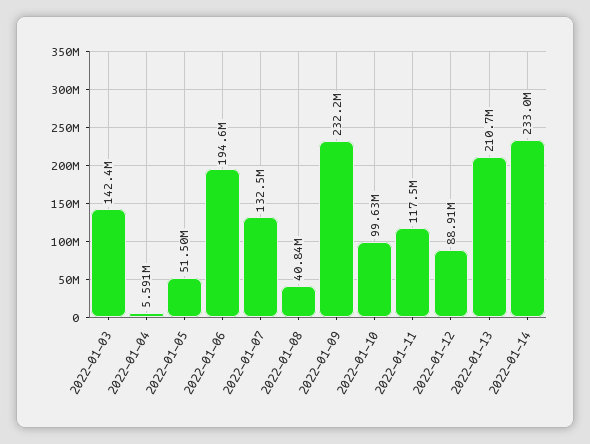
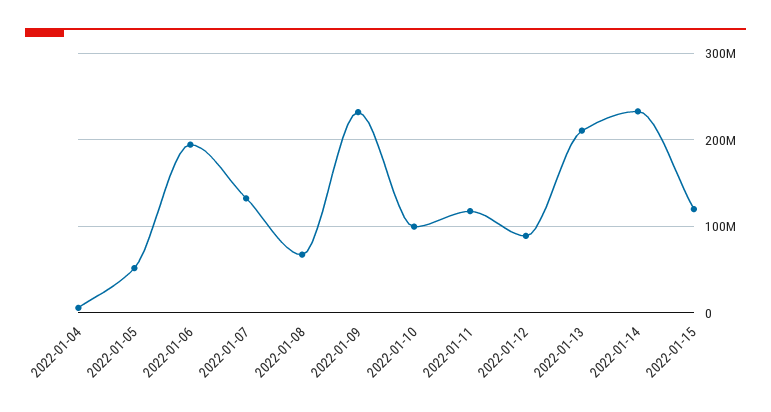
2022-01-03: 142400000 -> none
2022-01-08: 40840000 -> 70000000
2022-01-15: none -> 120000000

